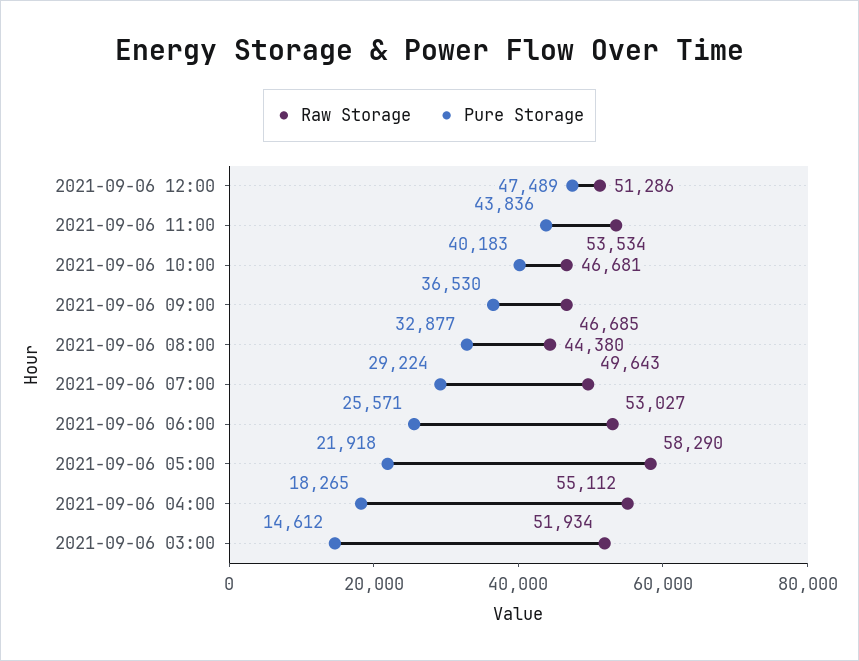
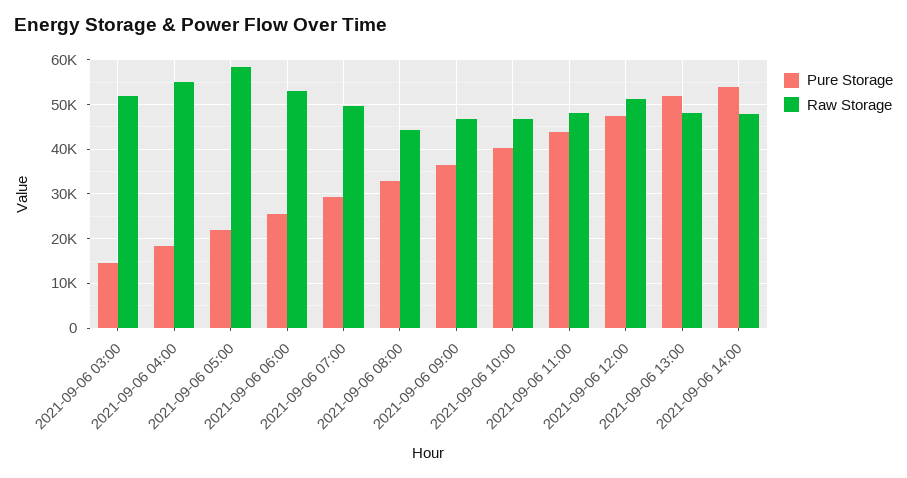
Raw Storage, 2021-09-06 11:00: 53534 -> 48000
Pure Storage, 2021-09-06 13:00: none -> 52000
Raw Storage, 2021-09-06 13:00: none -> 48000
Pure Storage, 2021-09-06 14:00: none -> 54000
Raw Storage, 2021-09-06 14:00: none -> 48000

